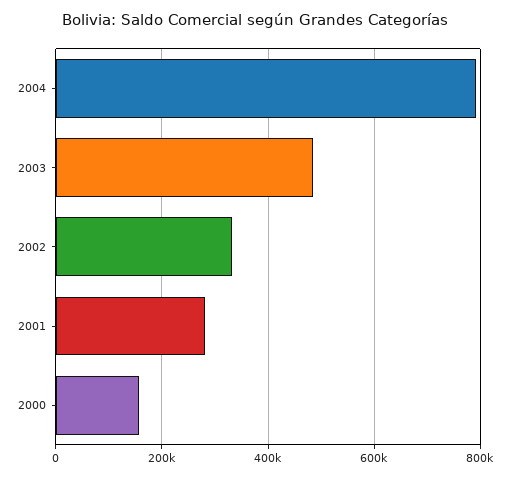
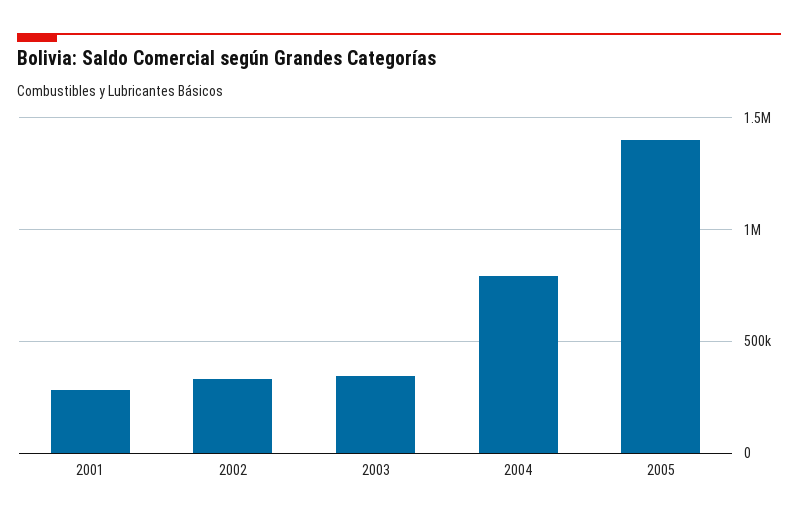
2003: 480000 -> 350000
2000: 160000 -> none
2005: none -> 1400000

